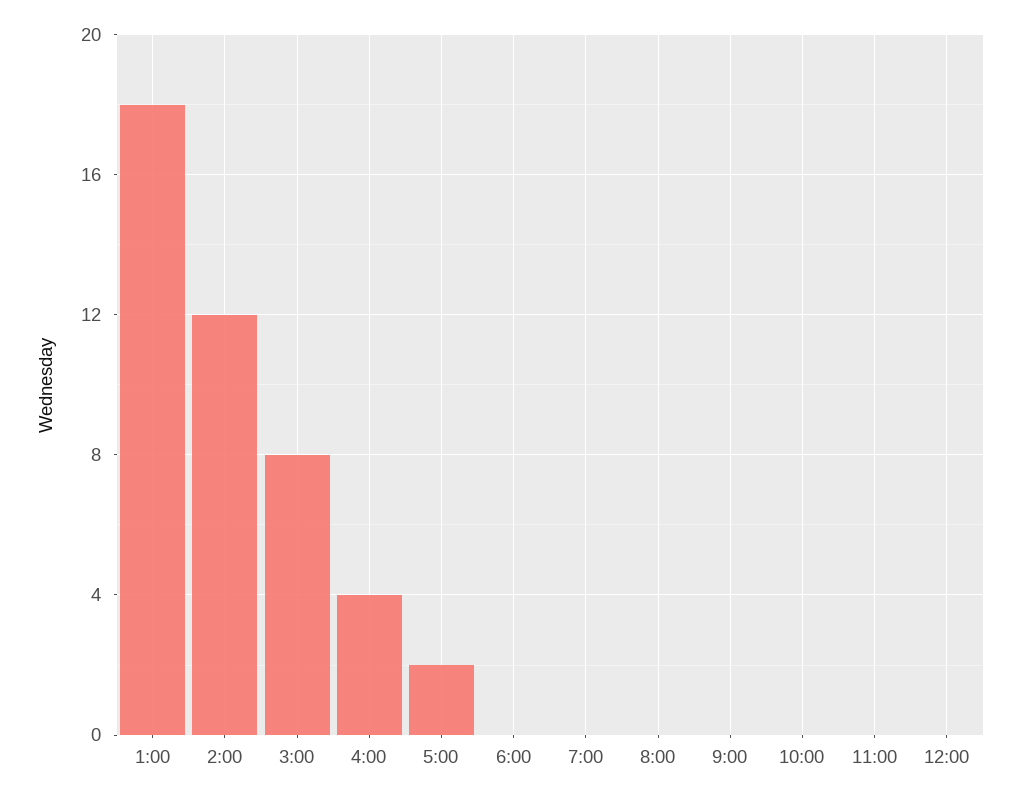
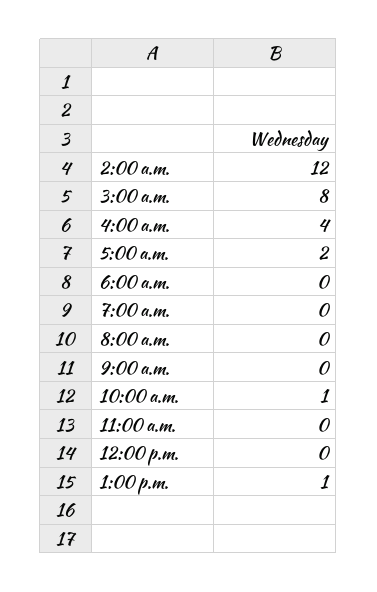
1:00: 18 -> none
10:00: 0 -> 1
1:00 p.m.: none -> 1

